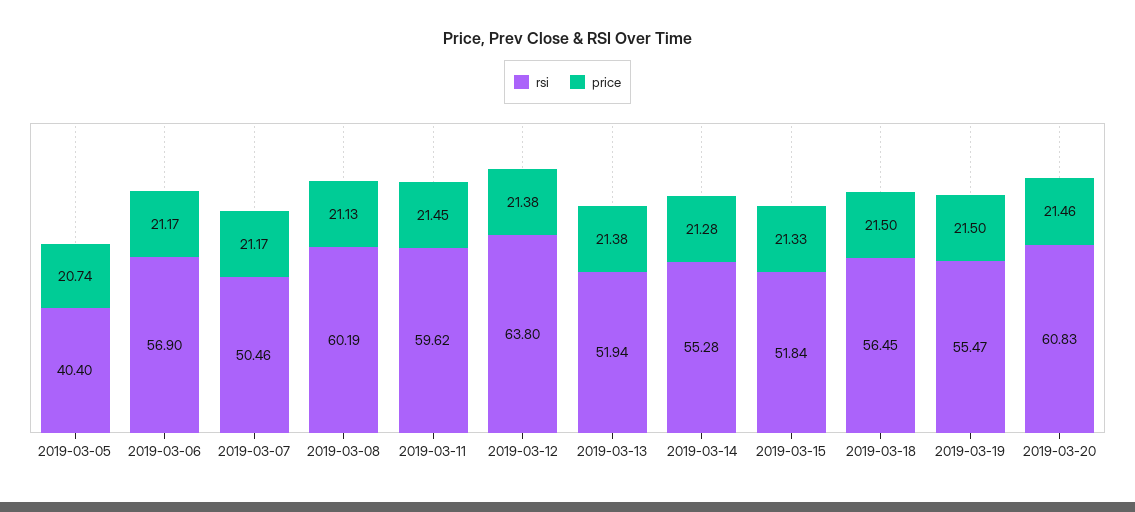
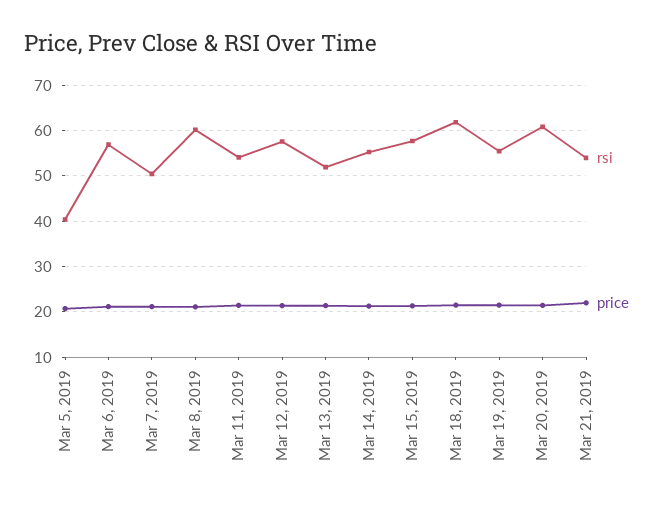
rsi, 2019-03-11: 59.62 -> 54
rsi, 2019-03-12: 63.8 -> 58
rsi, 2019-03-15: 51.84 -> 58
rsi, 2019-03-18: 56.45 -> 62
rsi, Mar 21, 2019: none -> 54
price, Mar 21, 2019: none -> 22

